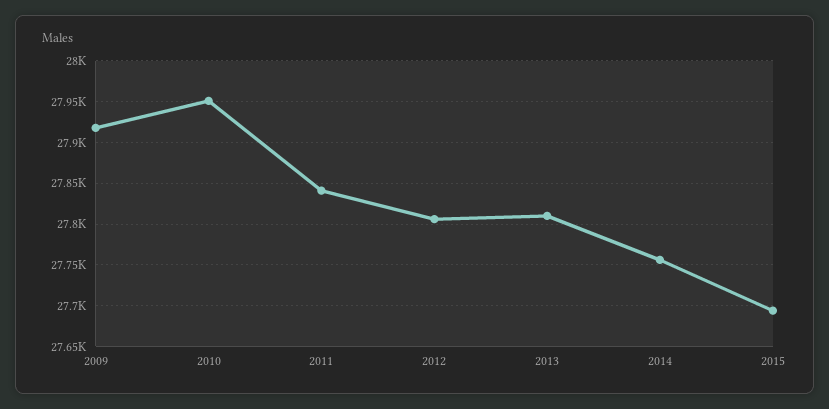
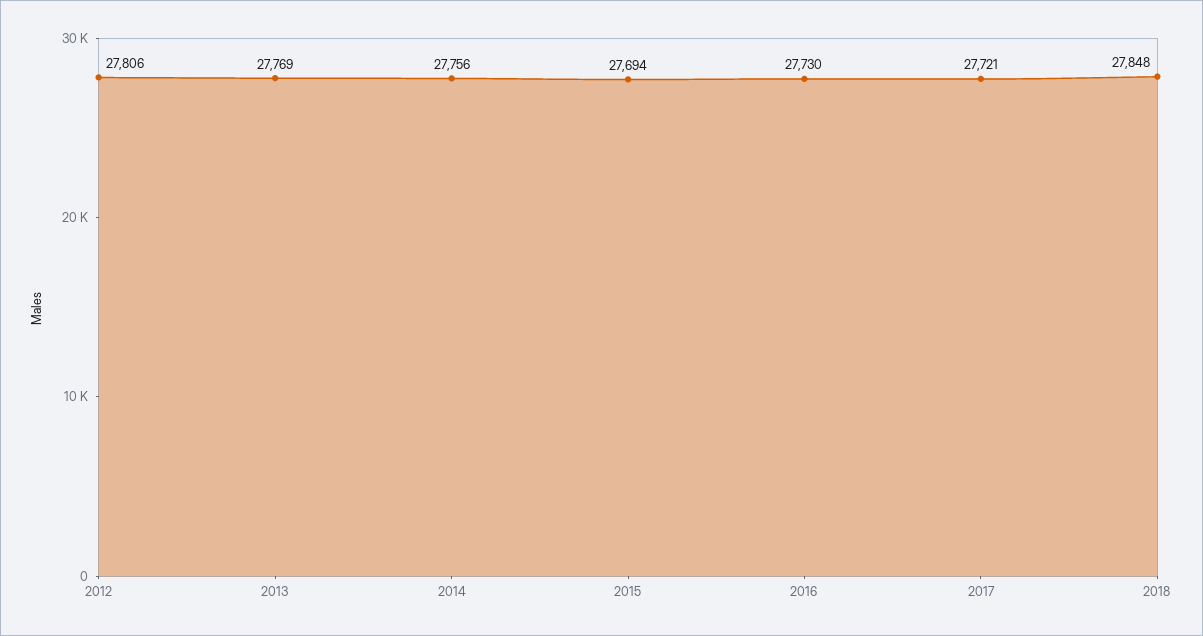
2009: 27920 -> none
2010: 27950 -> none
2011: 27840 -> none
2013: 27810 -> 27769
2016: none -> 27730
2017: none -> 27721
2018: none -> 27848

